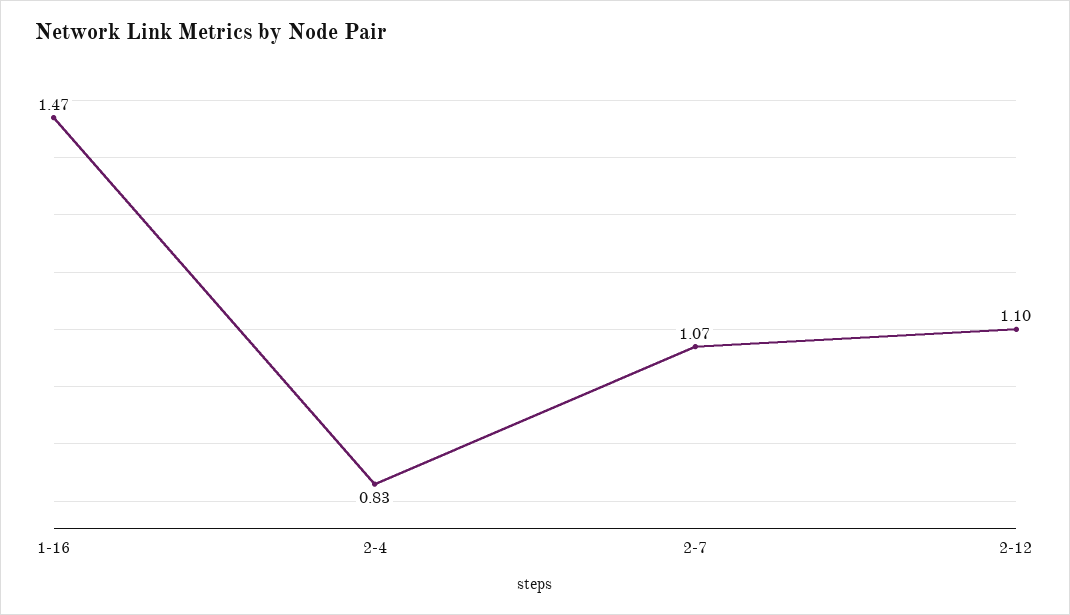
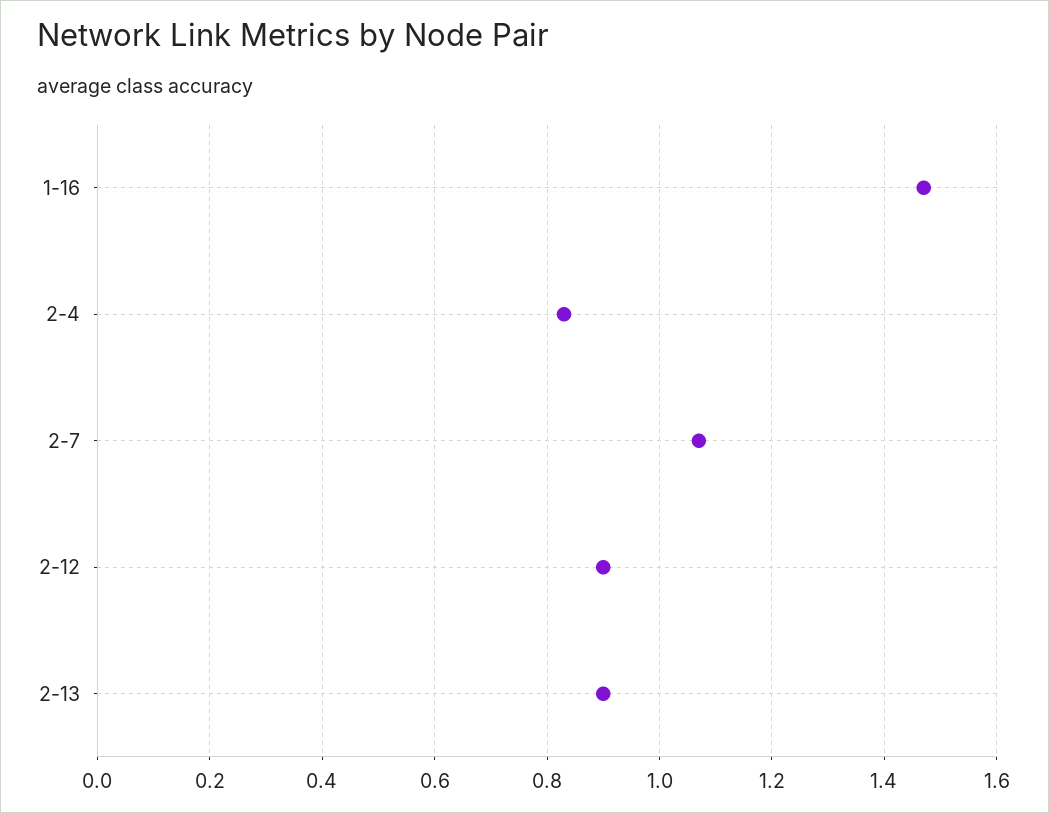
2-12: 1.1 -> 0.9
2-13: none -> 0.9

